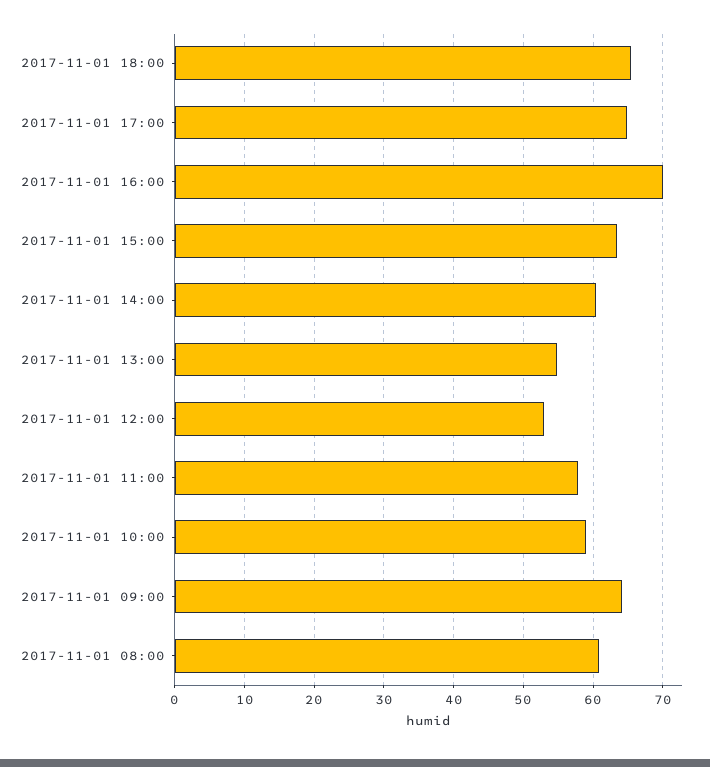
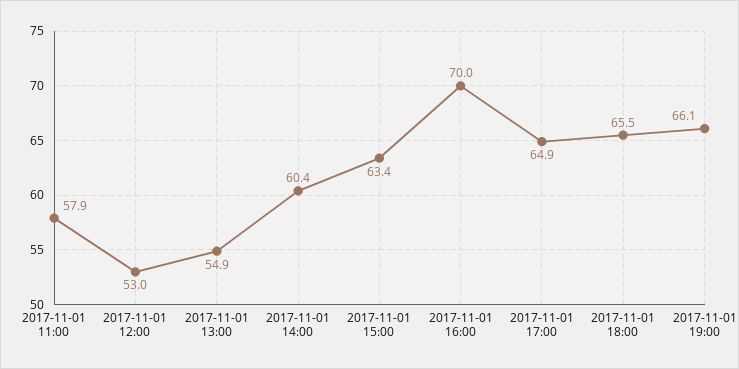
2017-11-01 10:00: 59 -> none
2017-11-01 09:00: 64 -> none
2017-11-01 08:00: 61 -> none
2017-11-01 19:00: none -> 66.1

